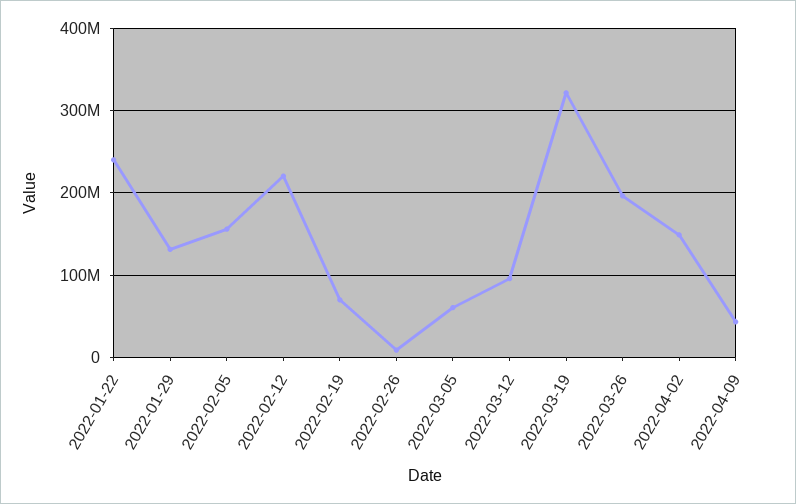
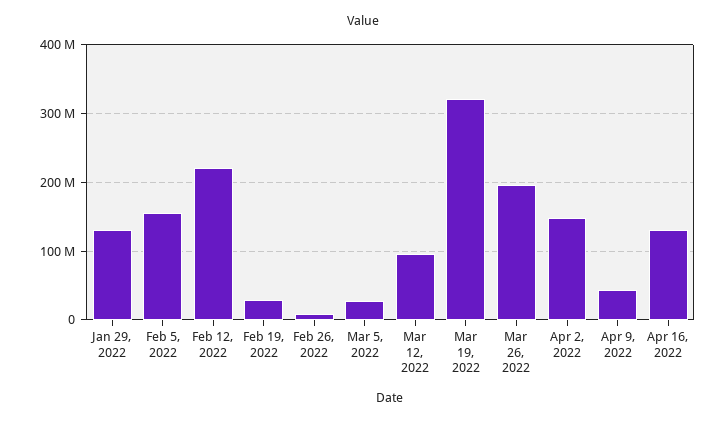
2022-01-22: 240000000 -> none
2022-02-19: 70000000 -> 30000000
2022-03-05: 60000000 -> 30000000
Apr 16, 2022: none -> 130000000

